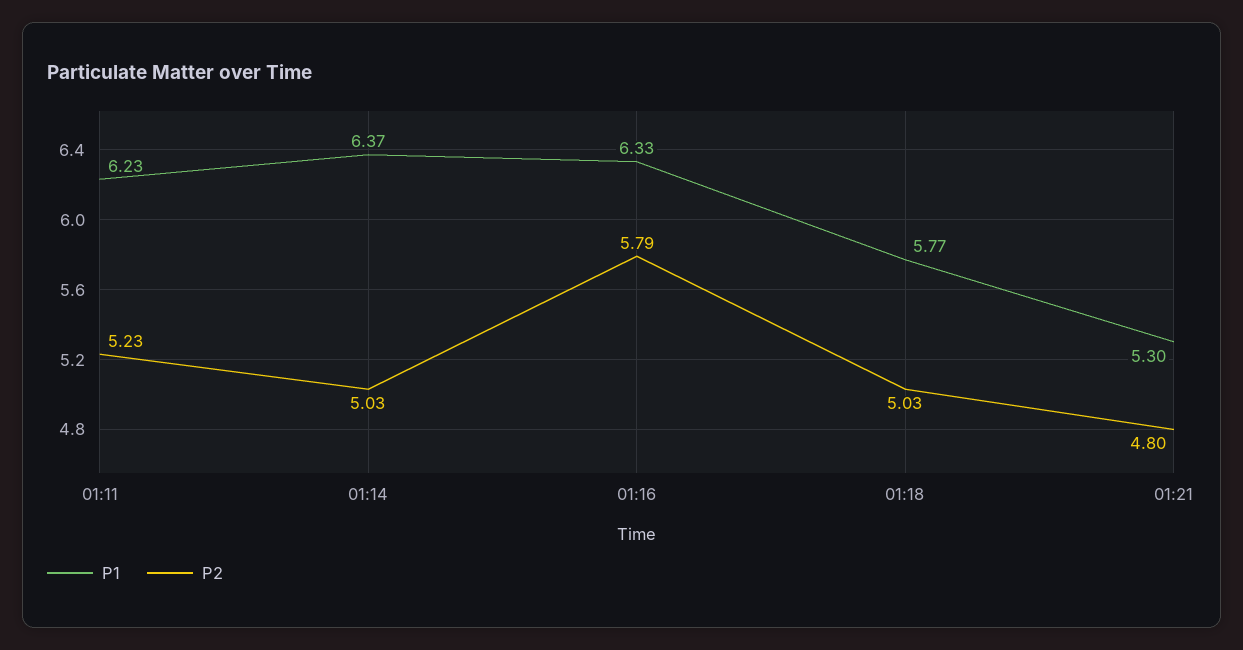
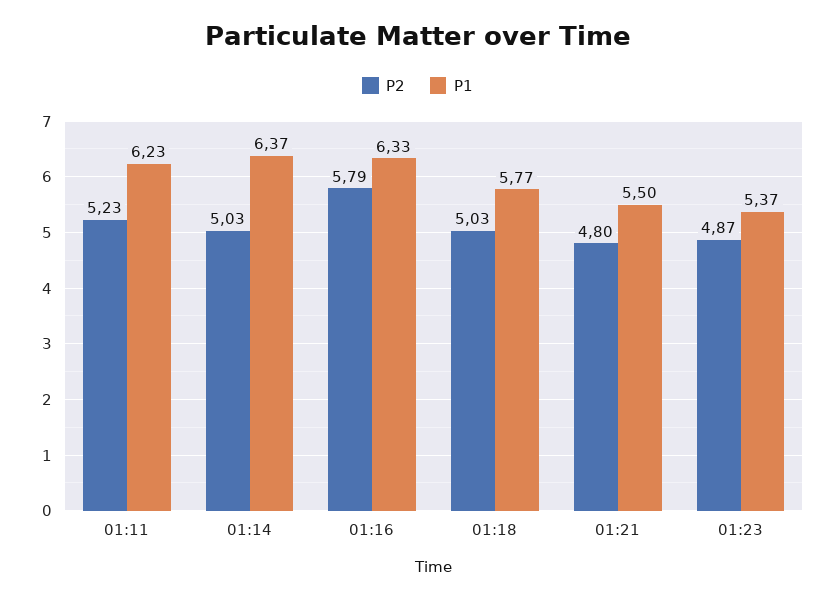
P1, 01:21: 5.3 -> 5.5
P2, 01:23: none -> 4.87
P1, 01:23: none -> 5.37

